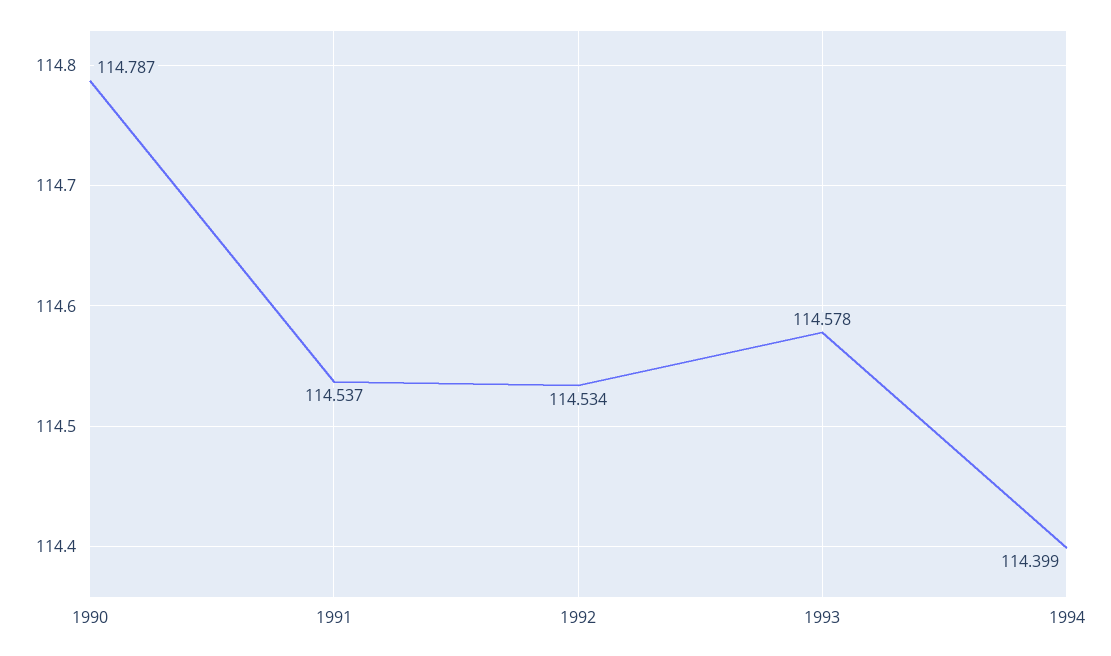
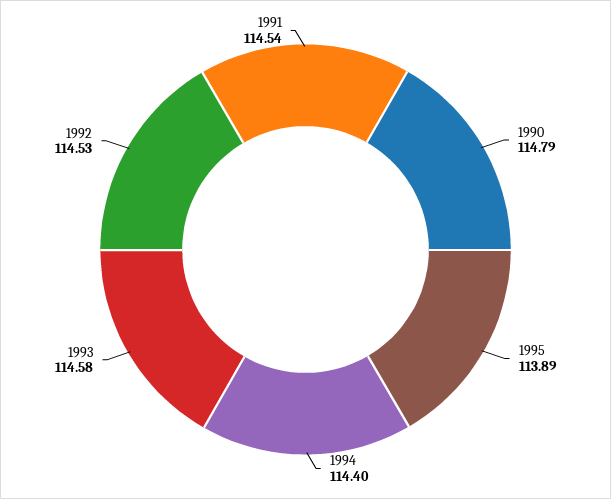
1995: none -> 113.89

